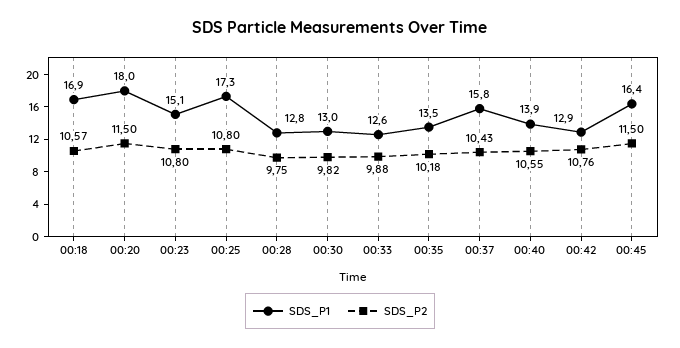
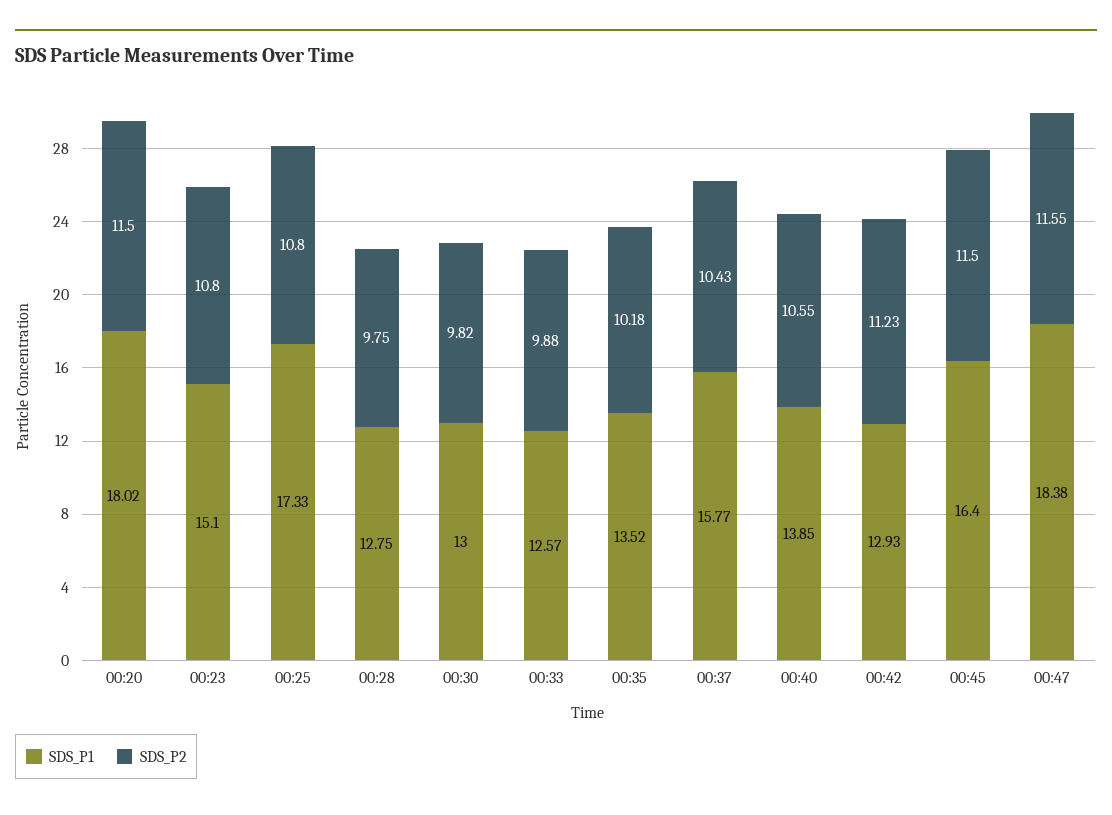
SDS_P1, 00:18: 16.9 -> none
SDS_P2, 00:18: 10.57 -> none
SDS_P2, 00:42: 10.76 -> 11.23
SDS_P1, 00:47: none -> 18.38
SDS_P2, 00:47: none -> 11.55

